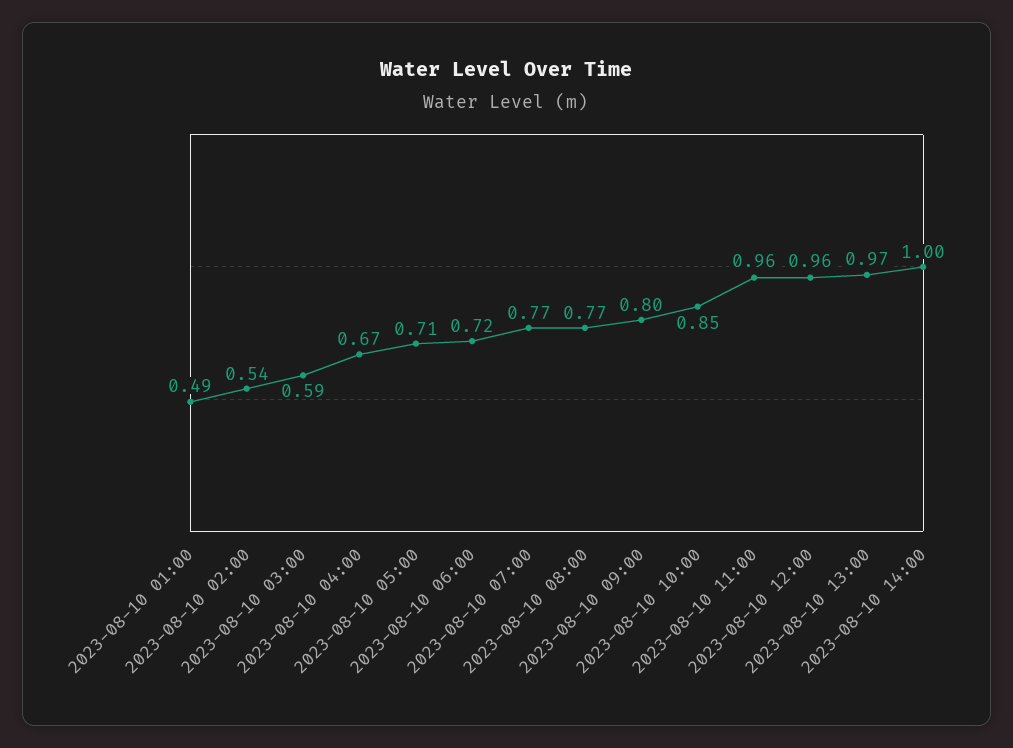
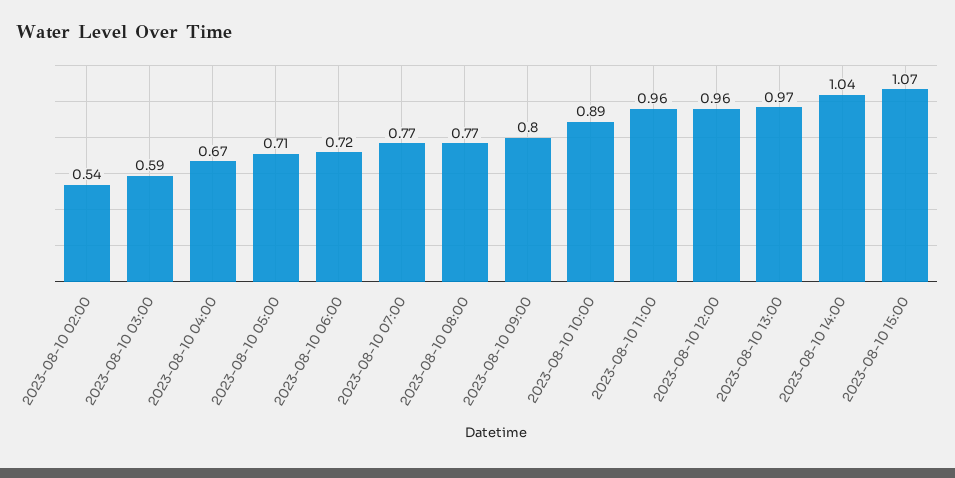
2023-08-10 01:00: 0.49 -> none
2023-08-10 10:00: 0.85 -> 0.89
2023-08-10 14:00: 1 -> 1.04
2023-08-10 15:00: none -> 1.07

